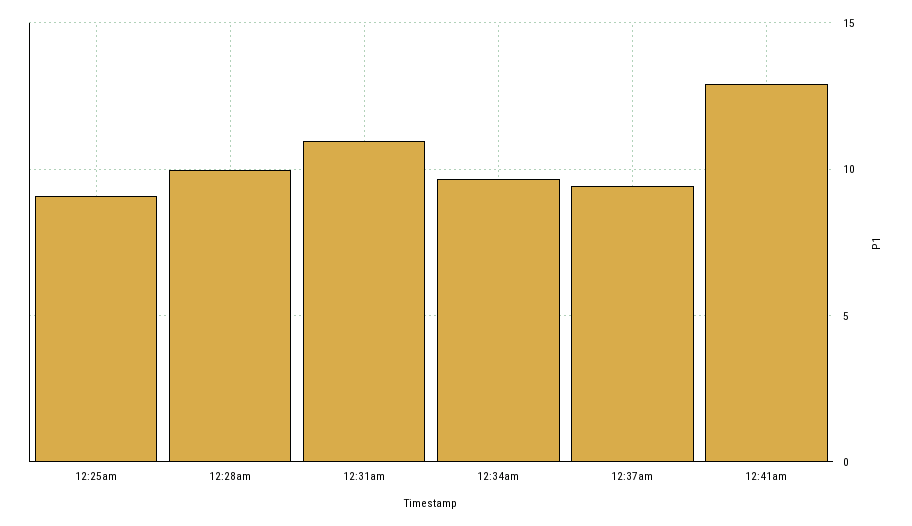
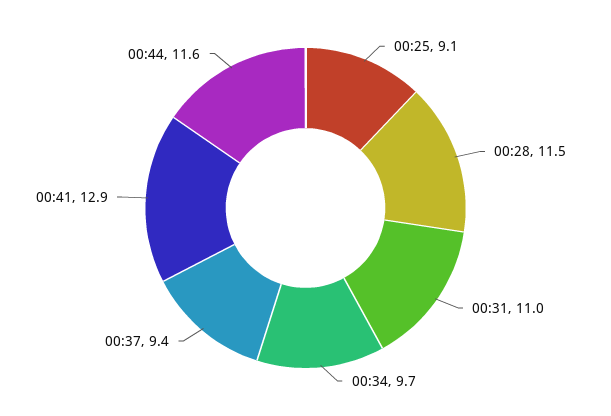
12:28am: 10 -> 11.5
00:44: none -> 11.6

